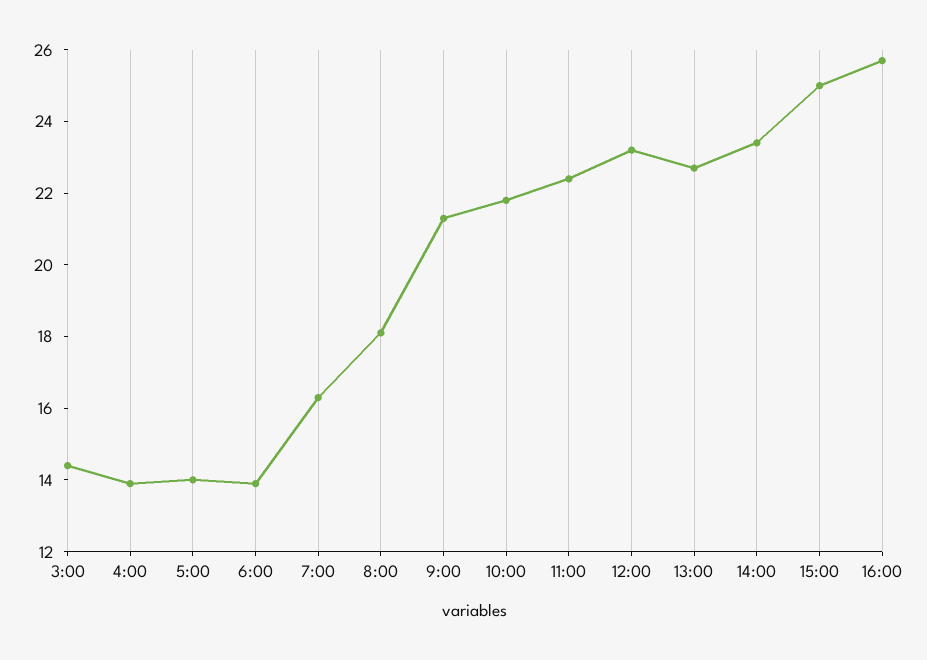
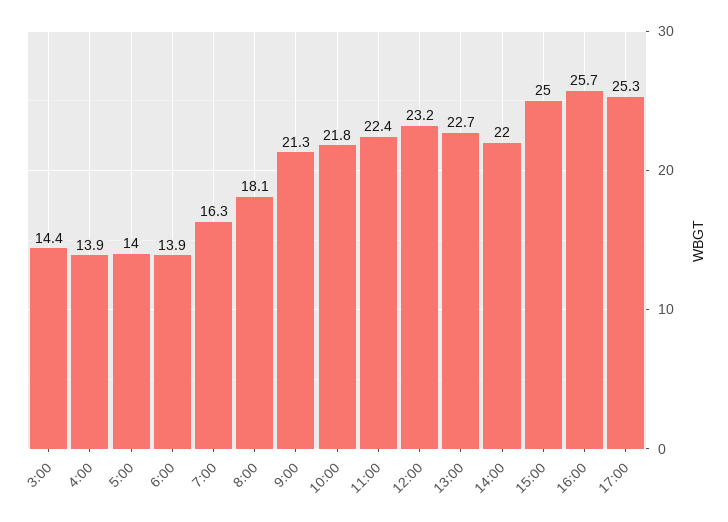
14:00: 23.5 -> 22
17:00: none -> 25.3

